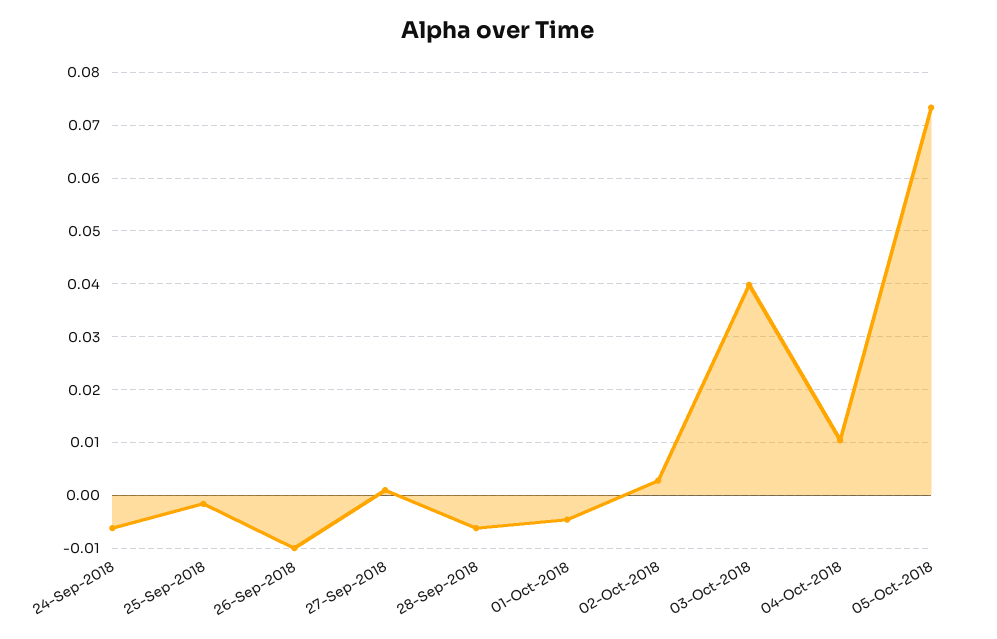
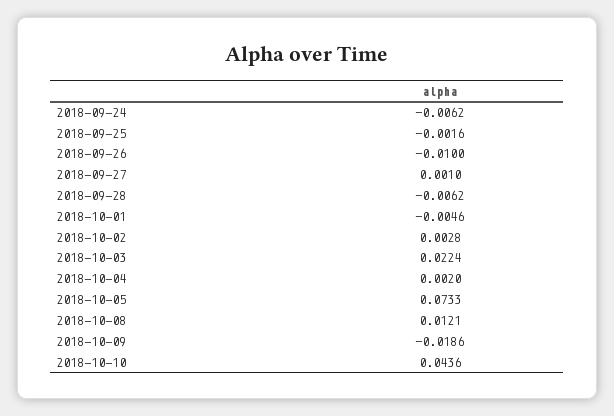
03-Oct-2018: 0.04 -> 0.0224
04-Oct-2018: 0.01 -> 0.002
2018-10-08: none -> 0.0121
2018-10-09: none -> -0.0186
2018-10-10: none -> 0.0436

